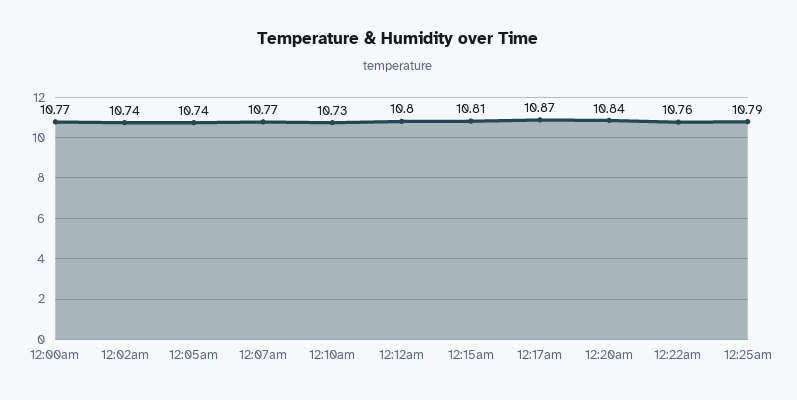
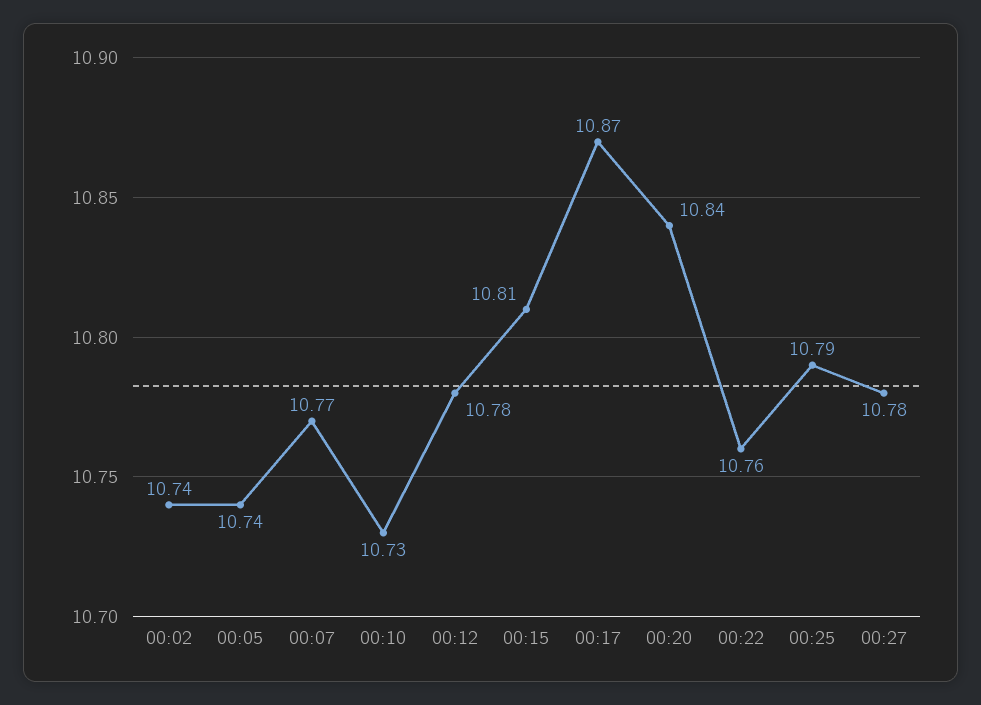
12:00am: 10.77 -> none
12:12am: 10.8 -> 10.78
00:27: none -> 10.78

